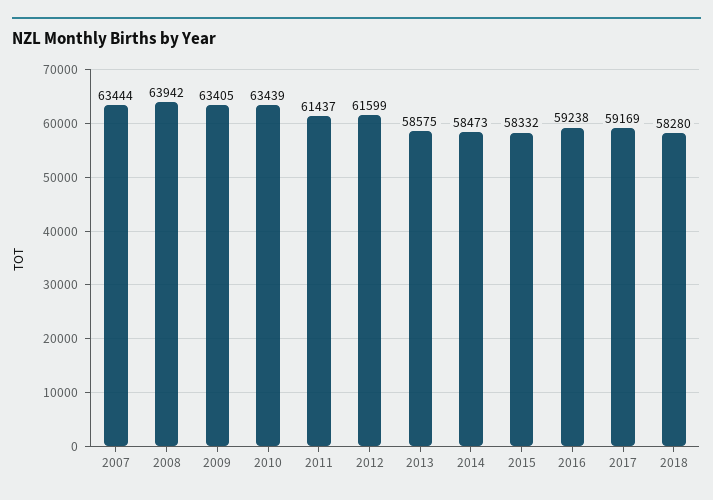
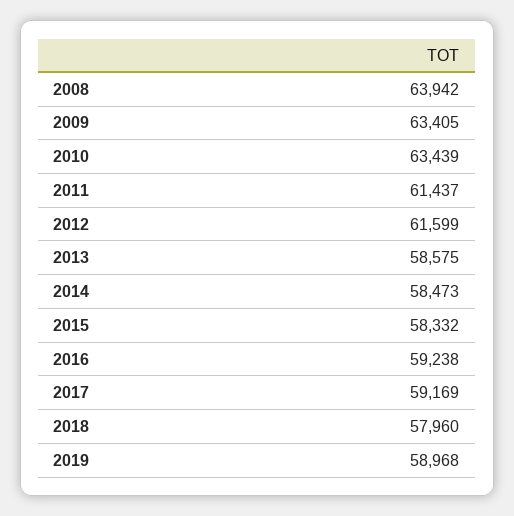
2007: 63444 -> none
2018: 58280 -> 57960
2019: none -> 58968

